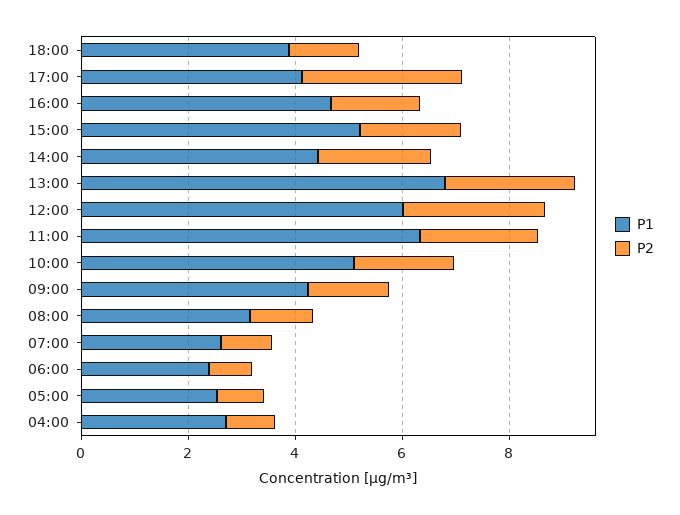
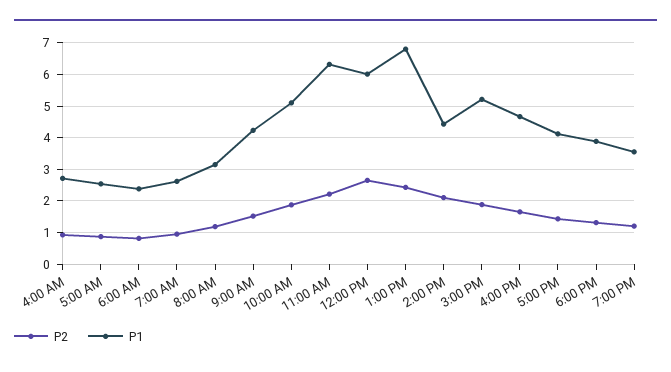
P2, 17:00: 3 -> 1.4
P2, 7:00 PM: none -> 1.2
P1, 7:00 PM: none -> 3.6

